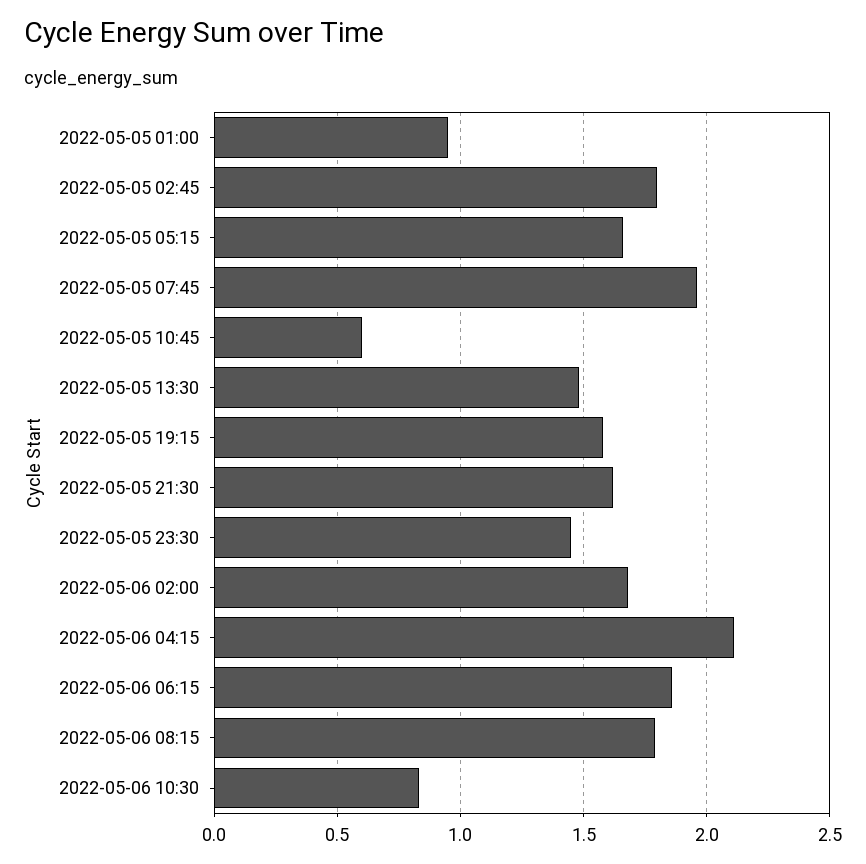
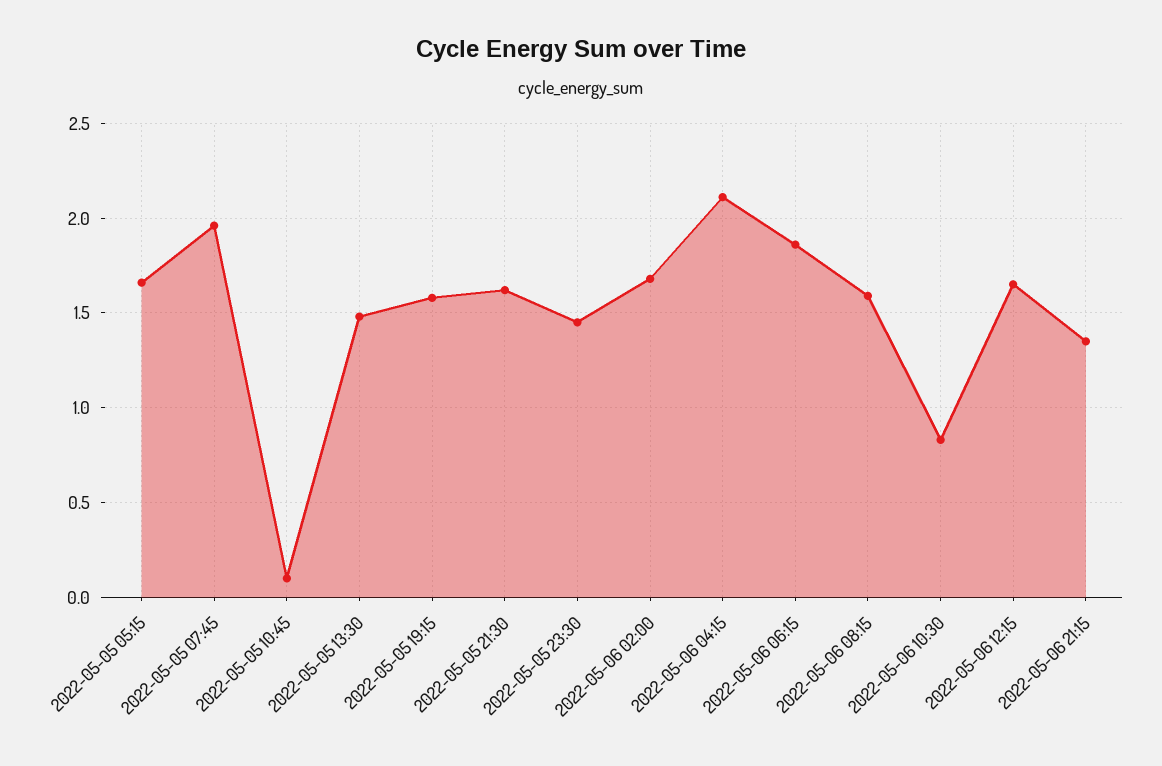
2022-05-05 01:00: 0.95 -> none
2022-05-05 02:45: 1.8 -> none
2022-05-05 10:45: 0.6 -> 0.1
2022-05-06 08:15: 1.8 -> 1.6
2022-05-06 12:15: none -> 1.65
2022-05-06 21:15: none -> 1.35

